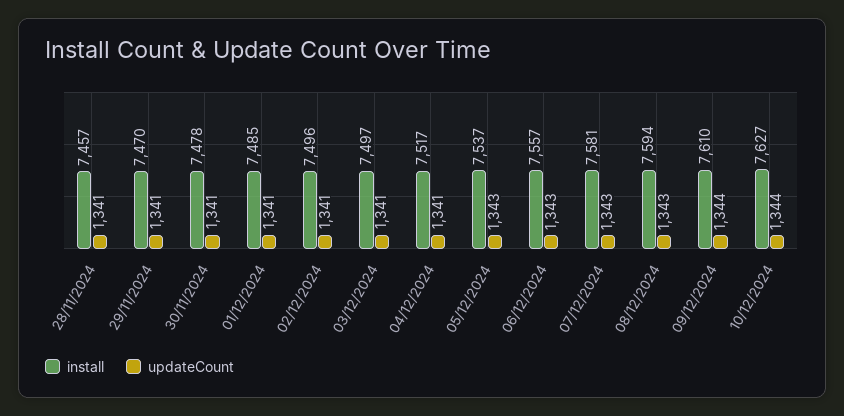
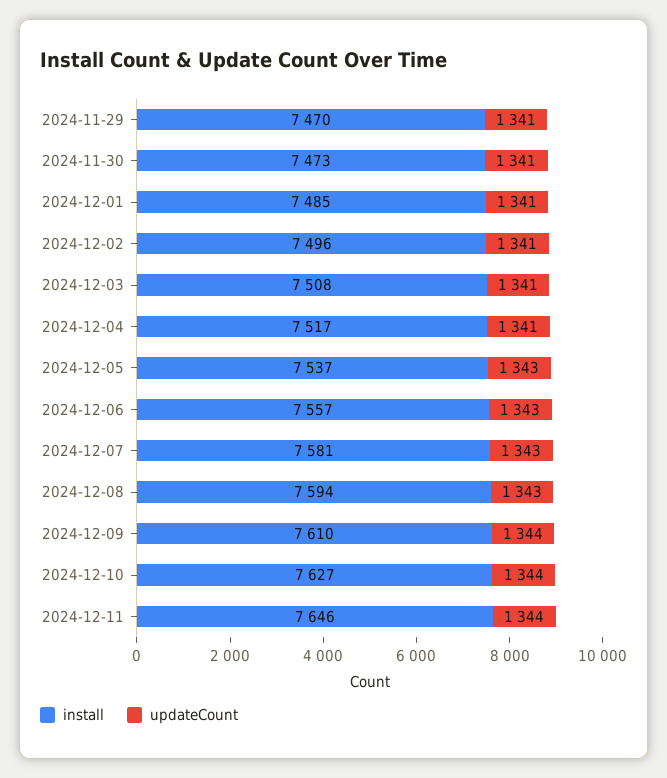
install, 28/11/2024: 7457 -> none
updateCount, 28/11/2024: 1341 -> none
install, 30/11/2024: 7478 -> 7473
install, 03/12/2024: 7497 -> 7508
install, 2024-12-11: none -> 7646
updateCount, 2024-12-11: none -> 1344

